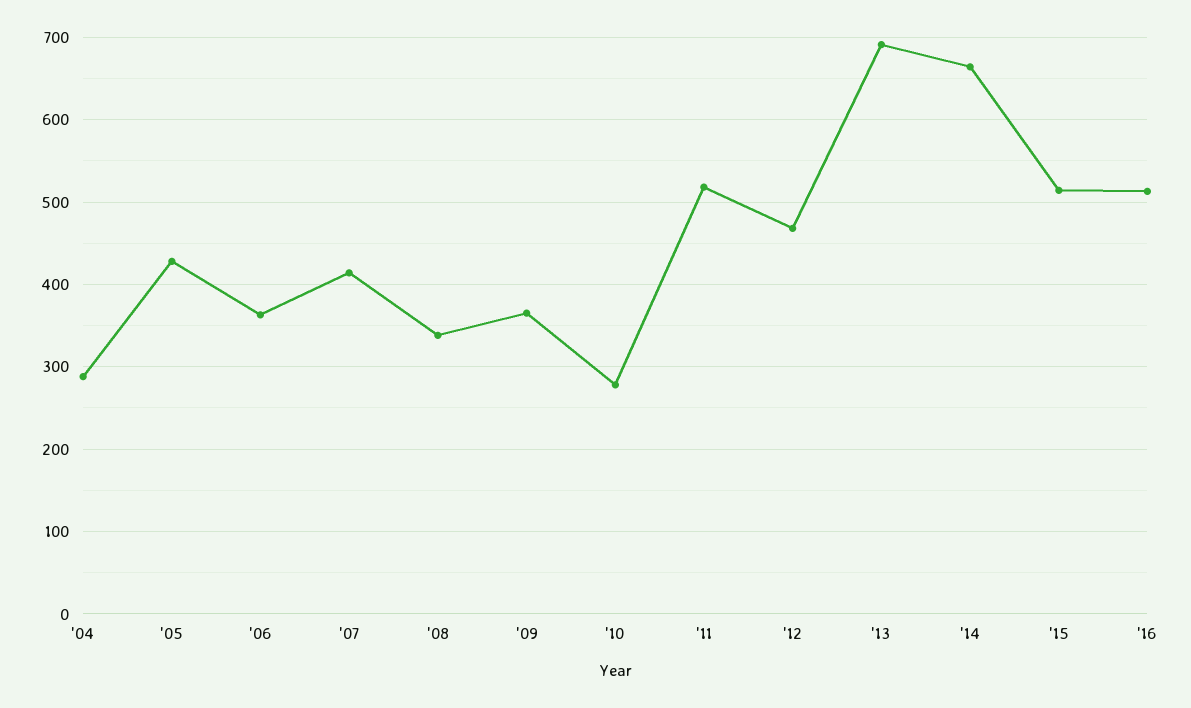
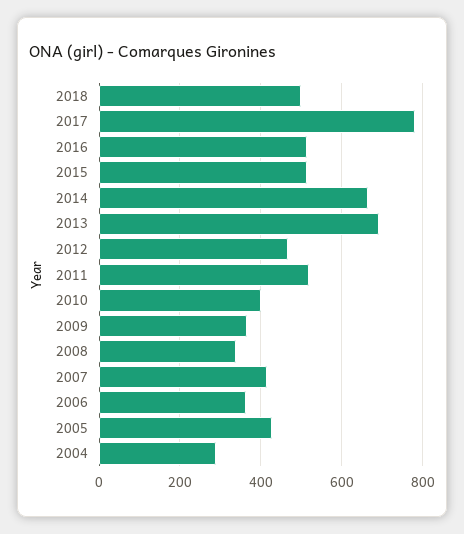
'10: 280 -> 400
2018: none -> 500
2017: none -> 780

